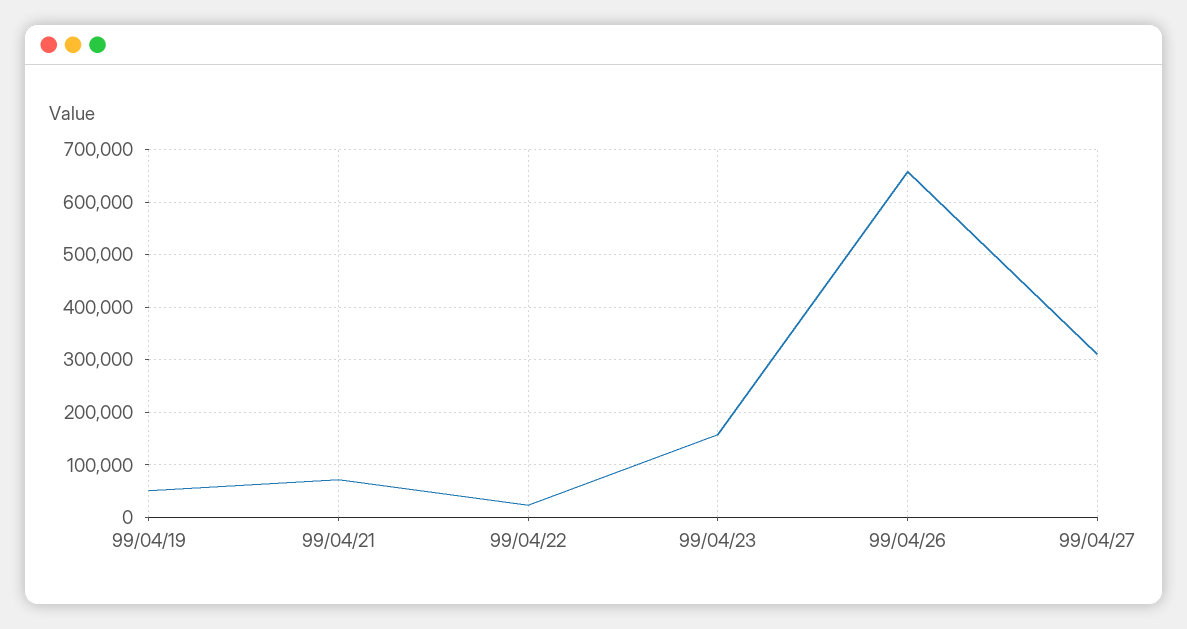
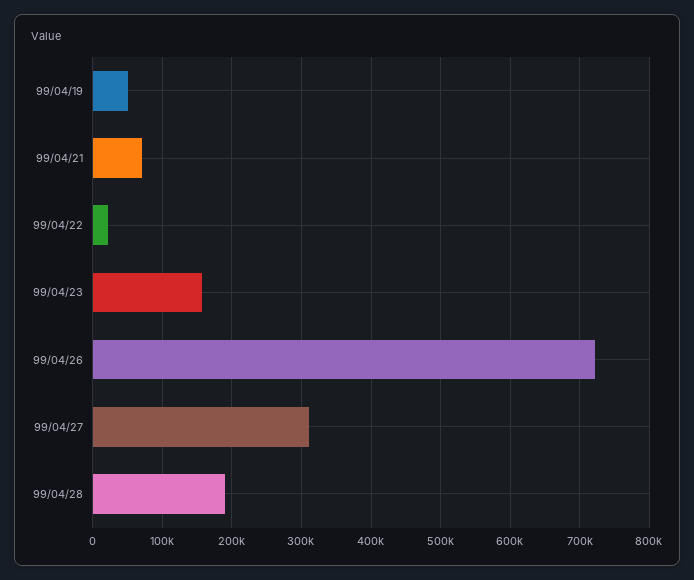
99/04/26: 660000 -> 720000
99/04/28: none -> 190000

